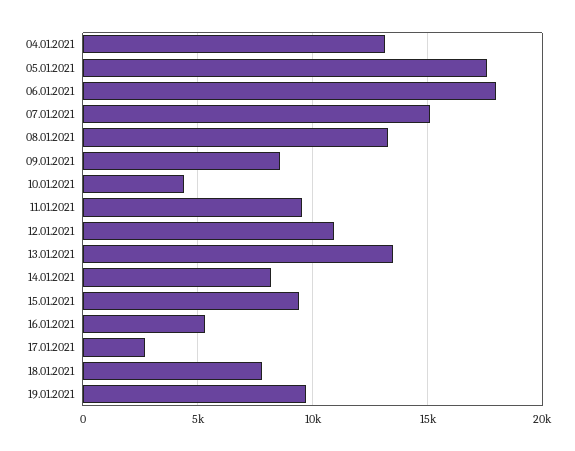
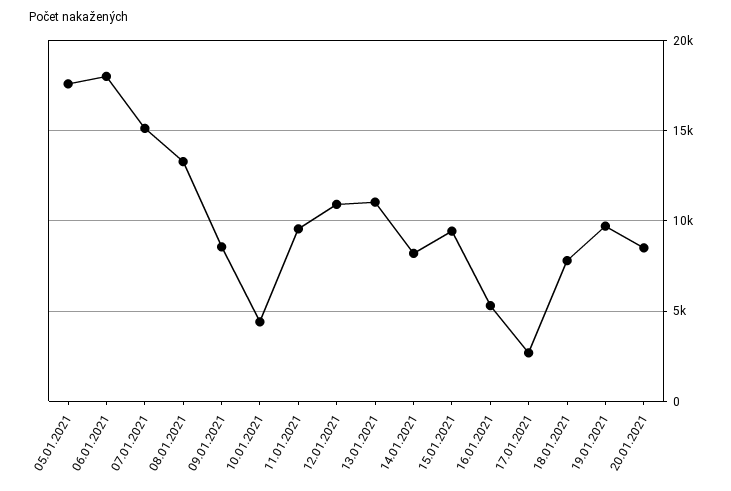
04.01.2021: 13000 -> none
13.01.2021: 13500 -> 11000
20.01.2021: none -> 8500

